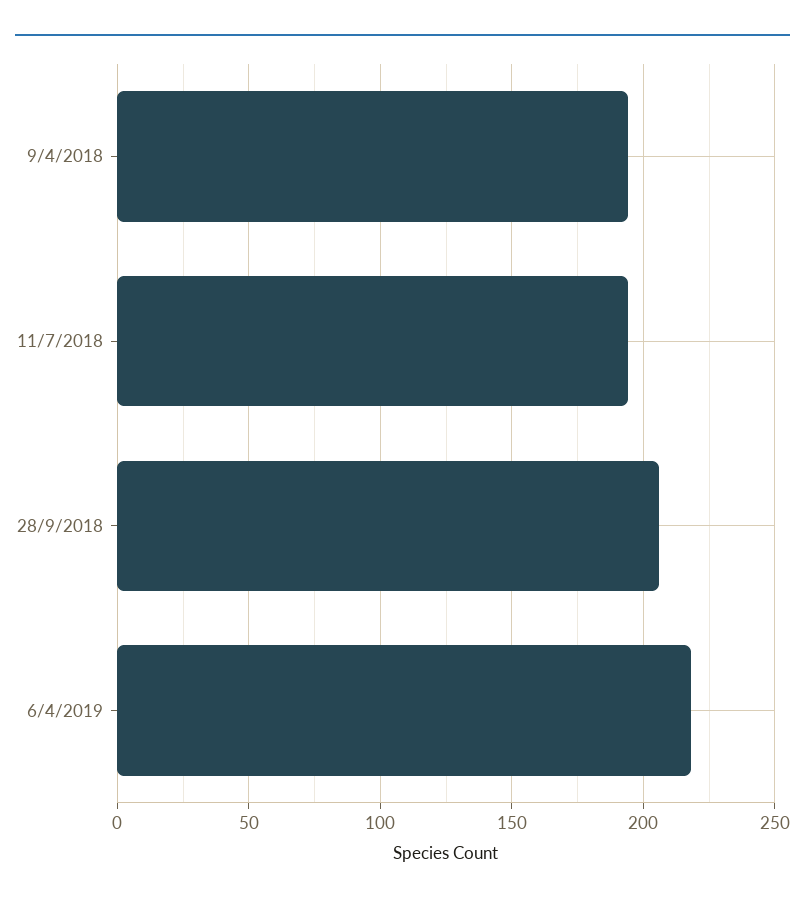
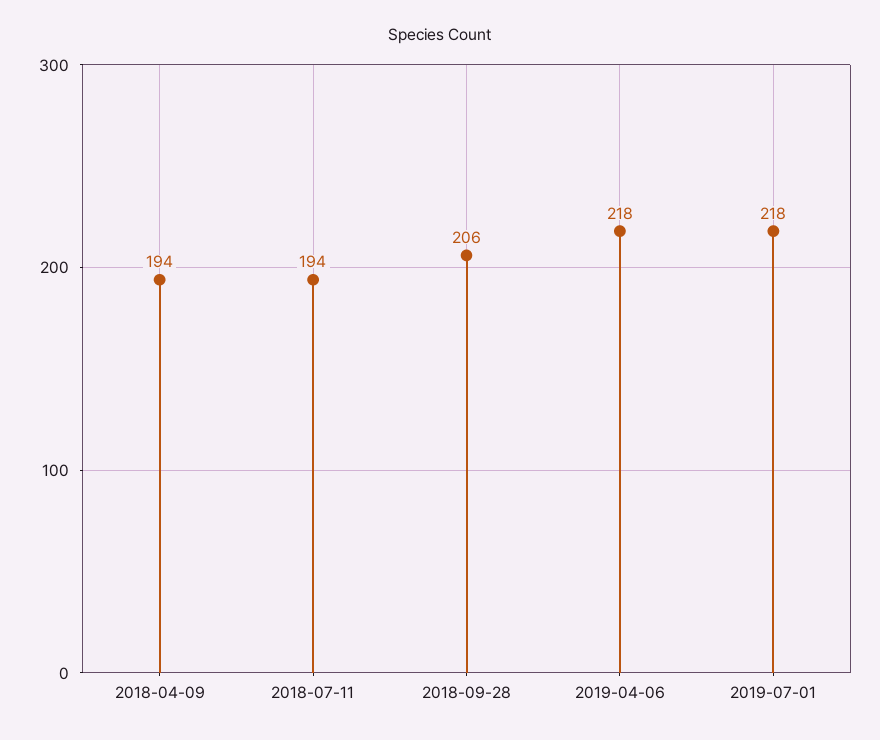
2019-07-01: none -> 218

